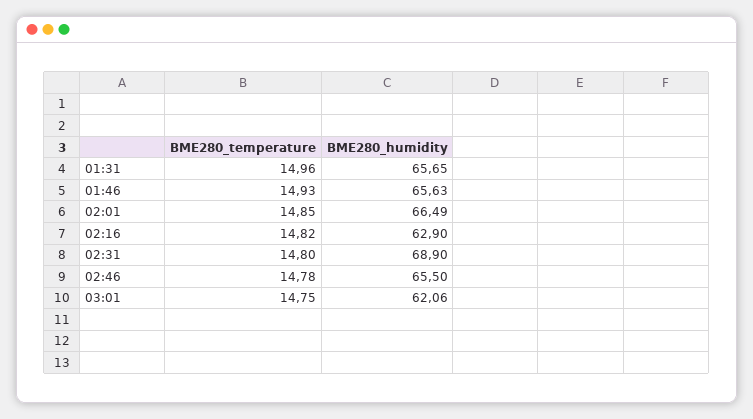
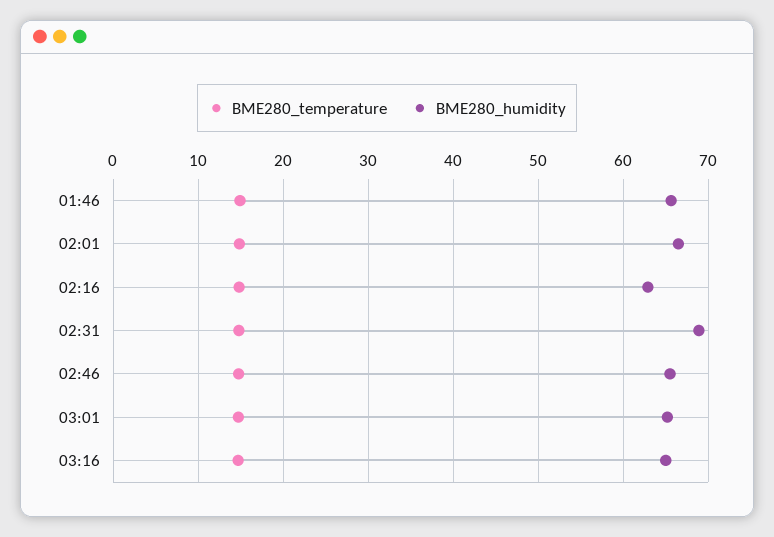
BME280_temperature, 01:31: 14.96 -> none
BME280_humidity, 01:31: 65.65 -> none
BME280_humidity, 03:01: 62.06 -> 65
BME280_temperature, 03:16: none -> 15
BME280_humidity, 03:16: none -> 65

